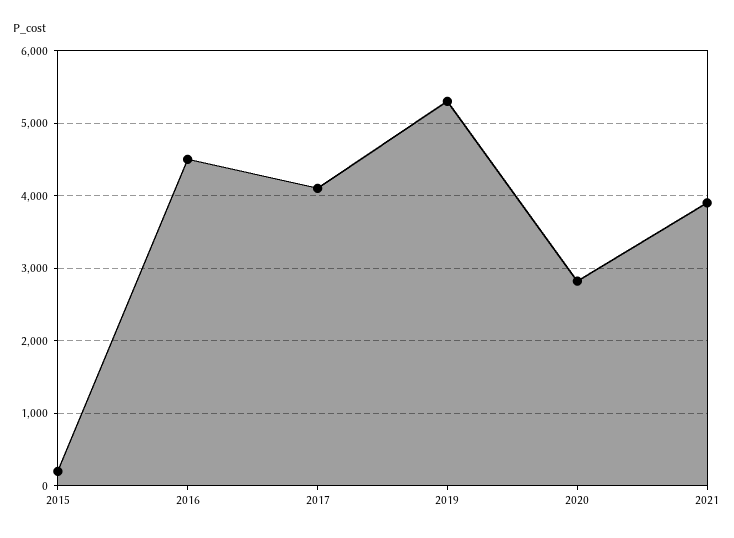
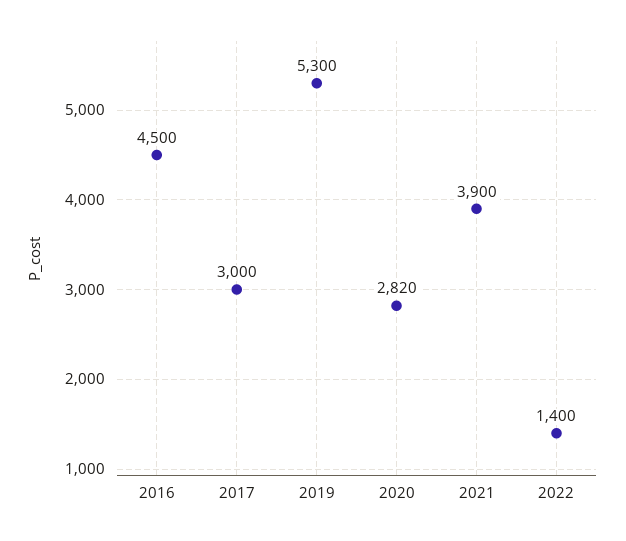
2015: 200 -> none
2017: 4100 -> 3000
2022: none -> 1400

